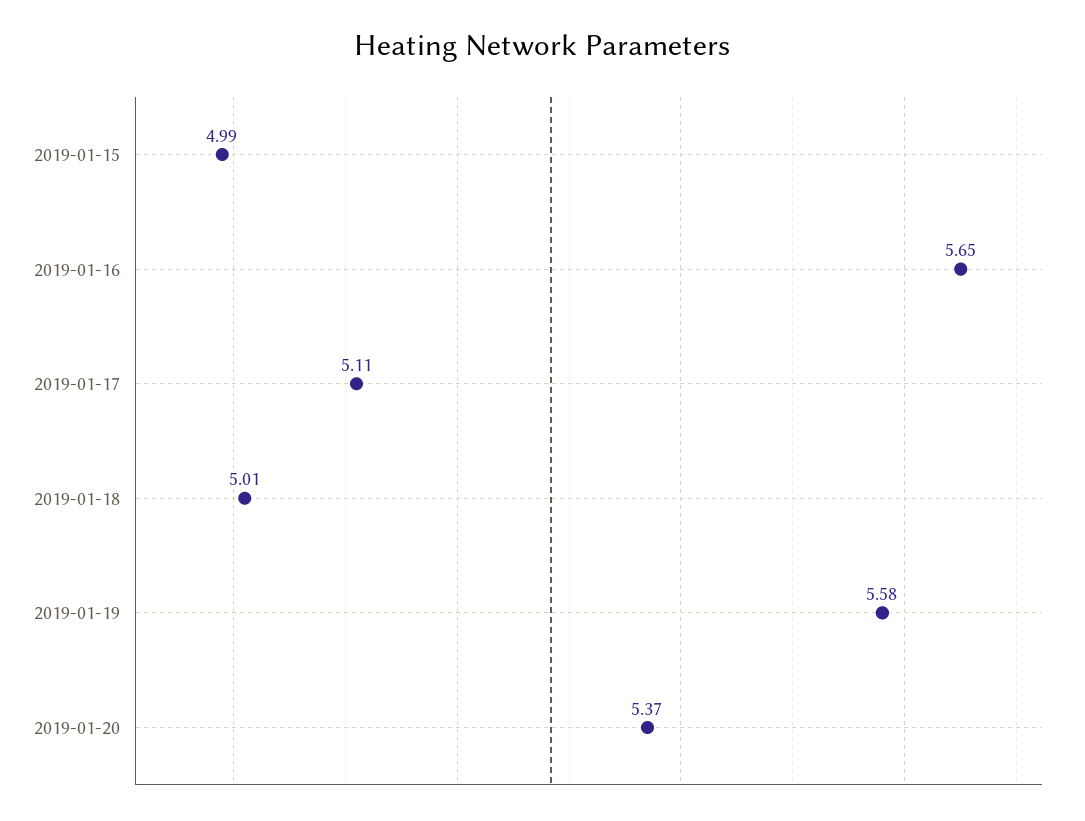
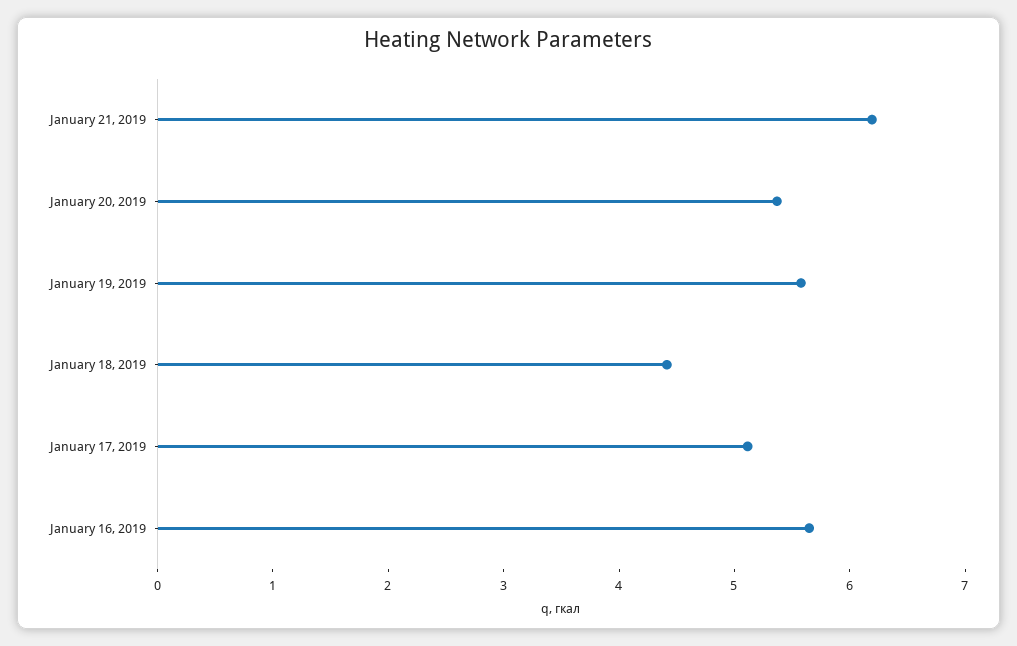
2019-01-15: 4.99 -> none
2019-01-18: 5.01 -> 4.4
January 21, 2019: none -> 6.2

